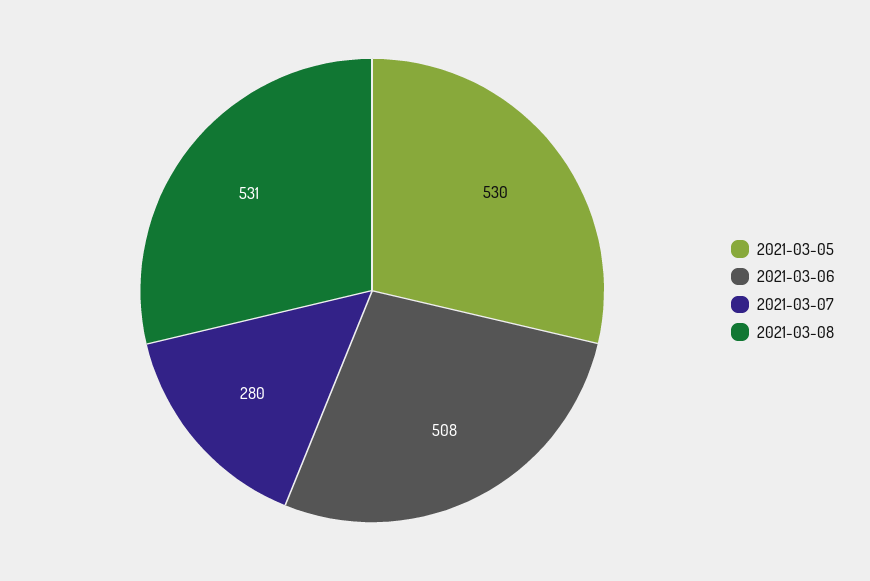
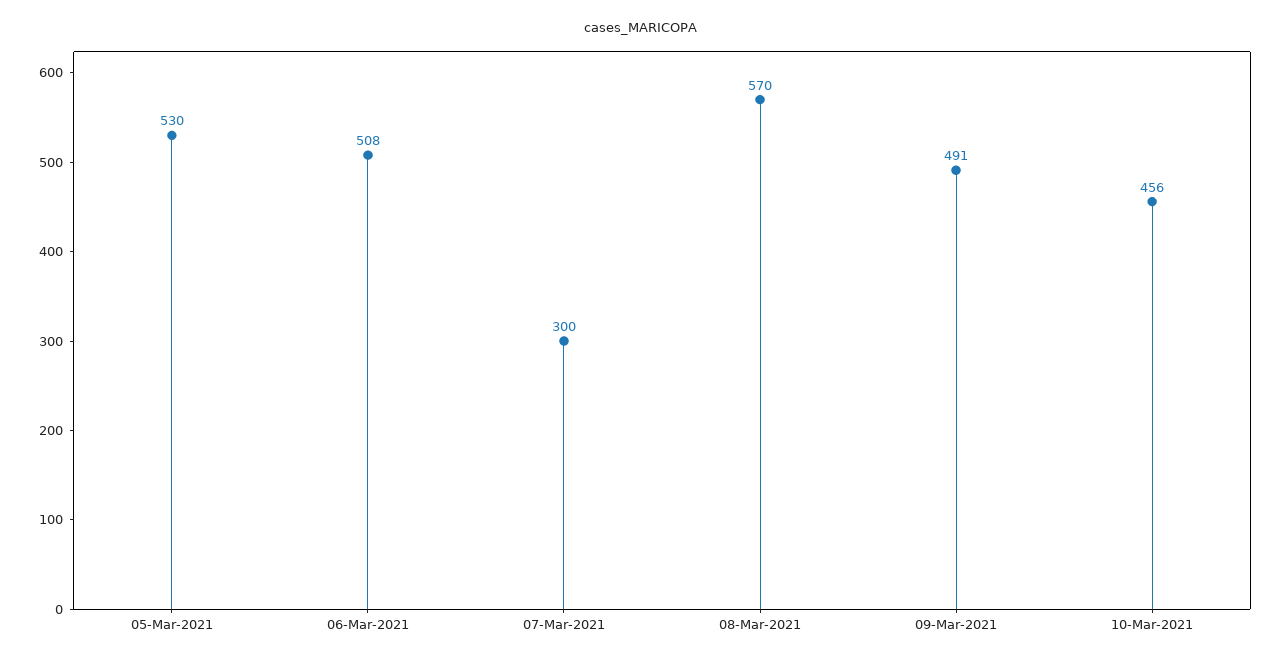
2021-03-07: 280 -> 300
2021-03-08: 531 -> 570
09-Mar-2021: none -> 491
10-Mar-2021: none -> 456

